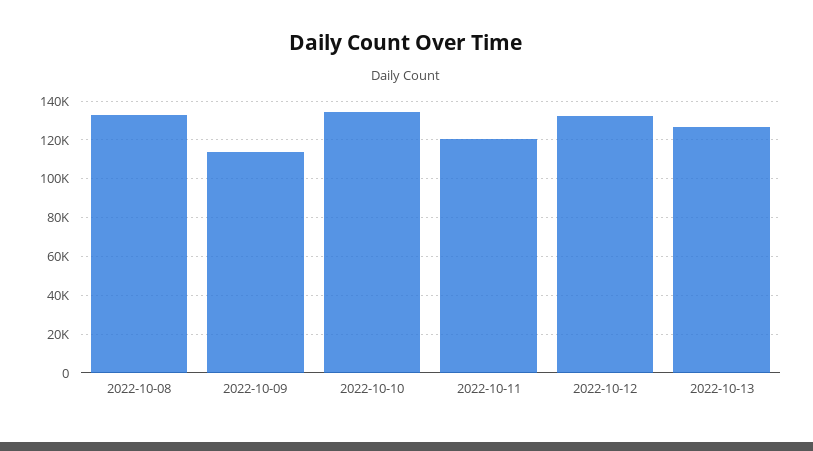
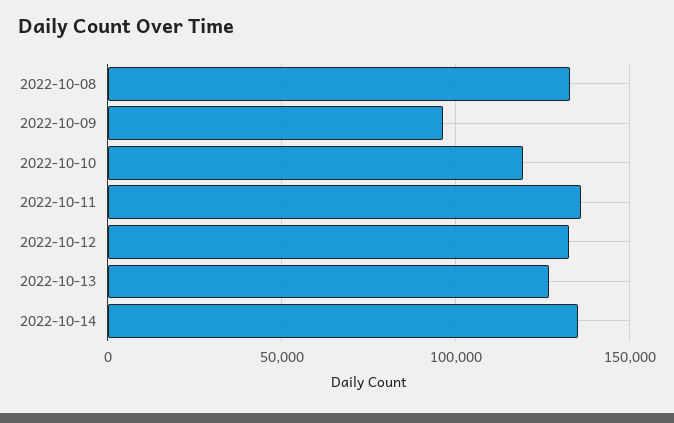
2022-10-09: 115000 -> 95000
2022-10-10: 135000 -> 120000
2022-10-11: 120000 -> 135000
2022-10-14: none -> 135000

